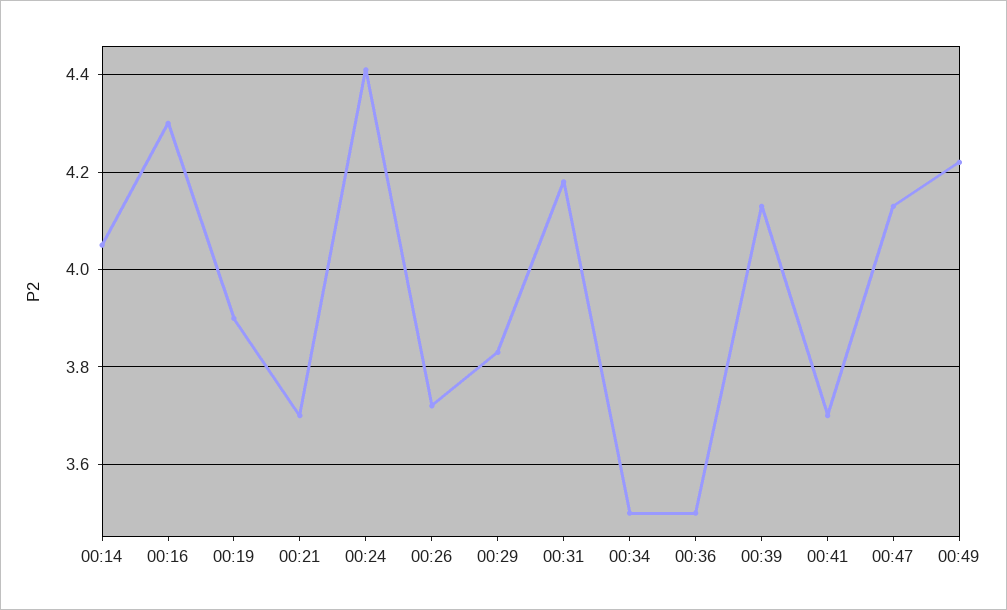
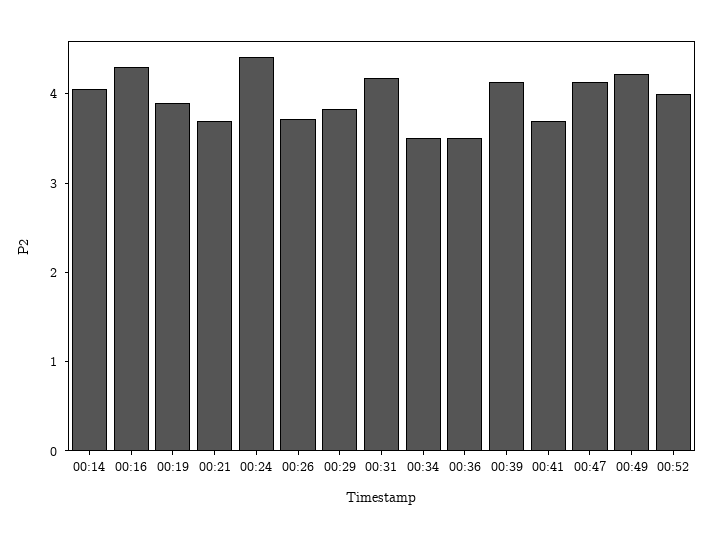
00:52: none -> 4

